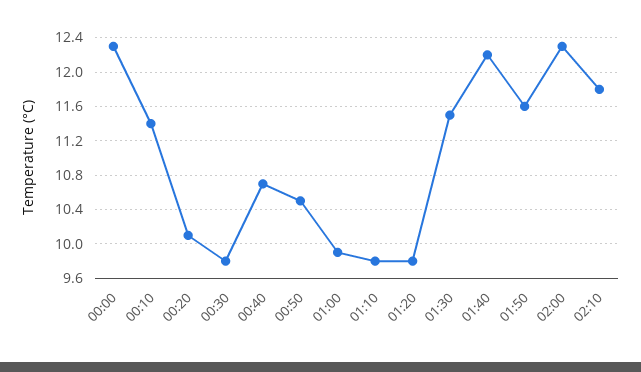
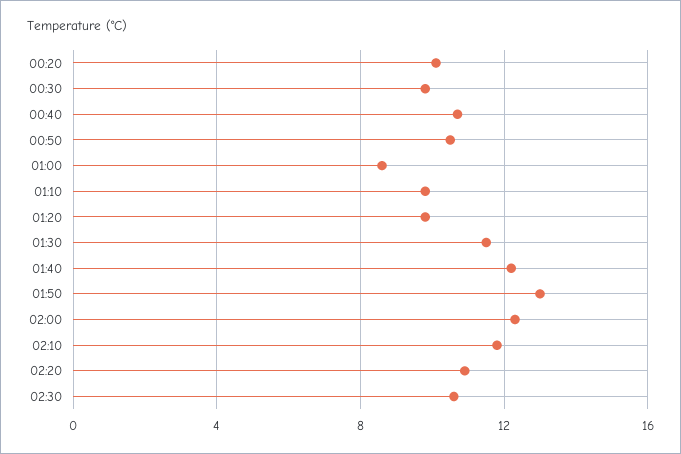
00:00: 12.3 -> none
00:10: 11.4 -> none
01:00: 9.9 -> 8.5
01:50: 11.6 -> 13
02:20: none -> 11
02:30: none -> 10.5

